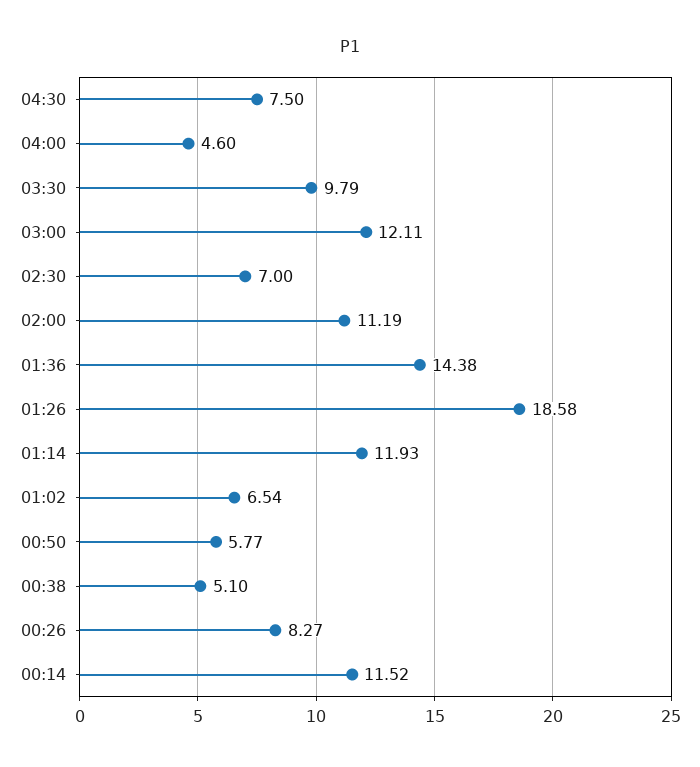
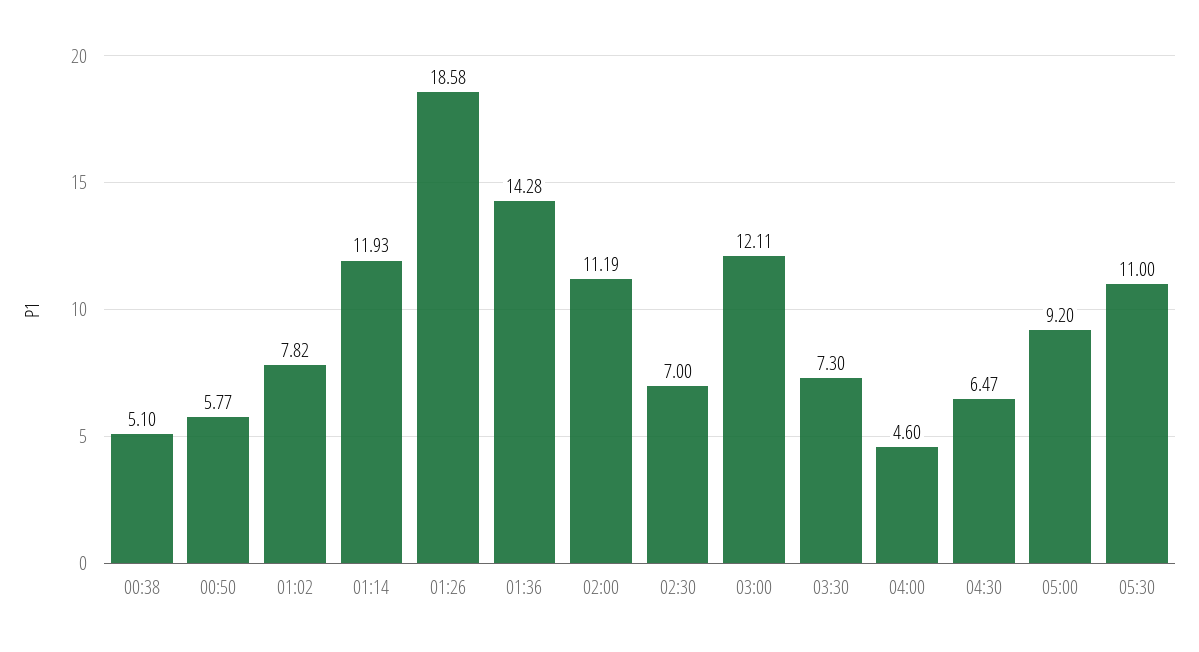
04:30: 7.5 -> 6.47
03:30: 9.79 -> 7.3
01:36: 14.38 -> 14.28
01:02: 6.54 -> 7.82
00:26: 8.27 -> none
00:14: 11.52 -> none
05:00: none -> 9.2
05:30: none -> 11

